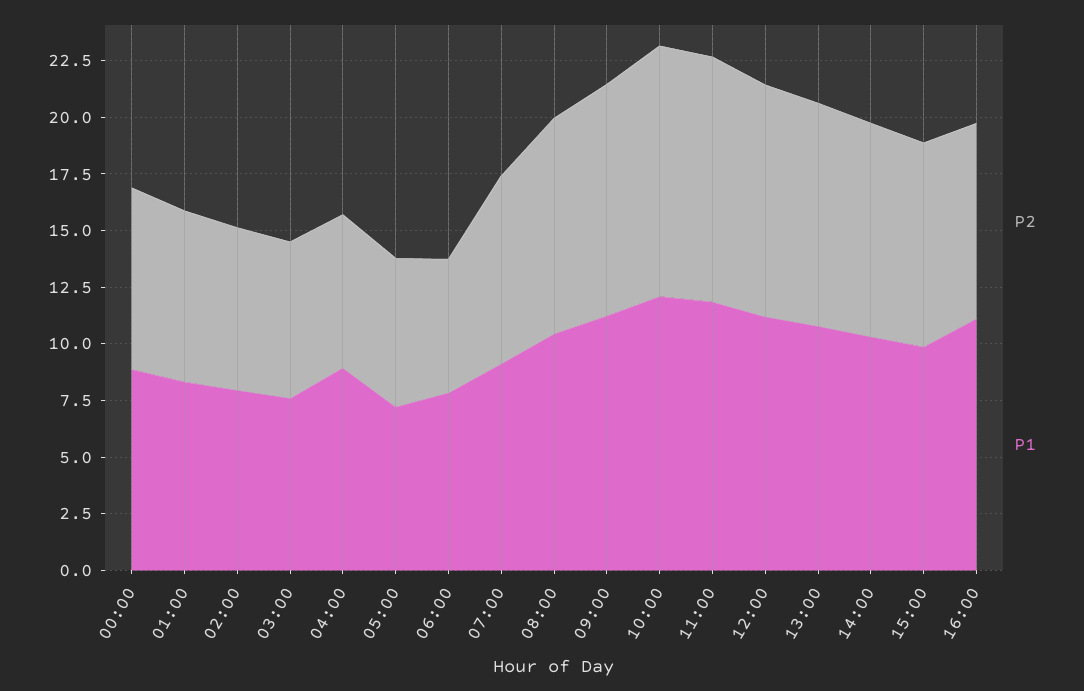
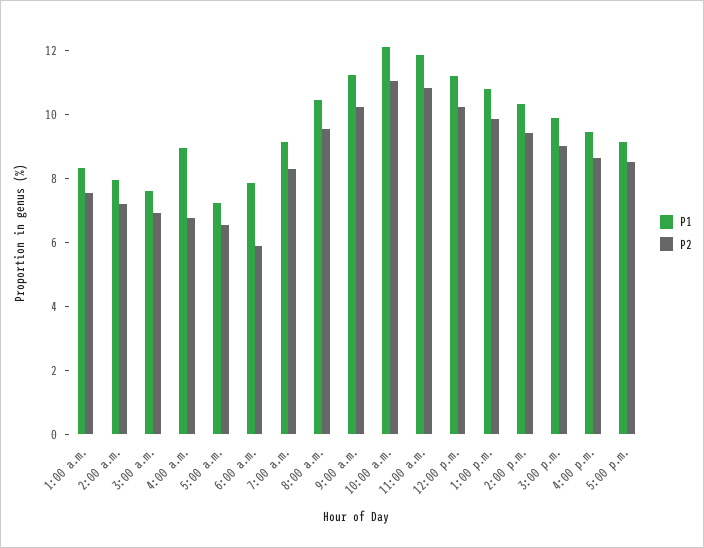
P2, 00:00: 8 -> none
P1, 00:00: 9 -> none
P1, 16:00: 11 -> 9.5
P1, 5:00 p.m.: none -> 9
P2, 5:00 p.m.: none -> 8.5

